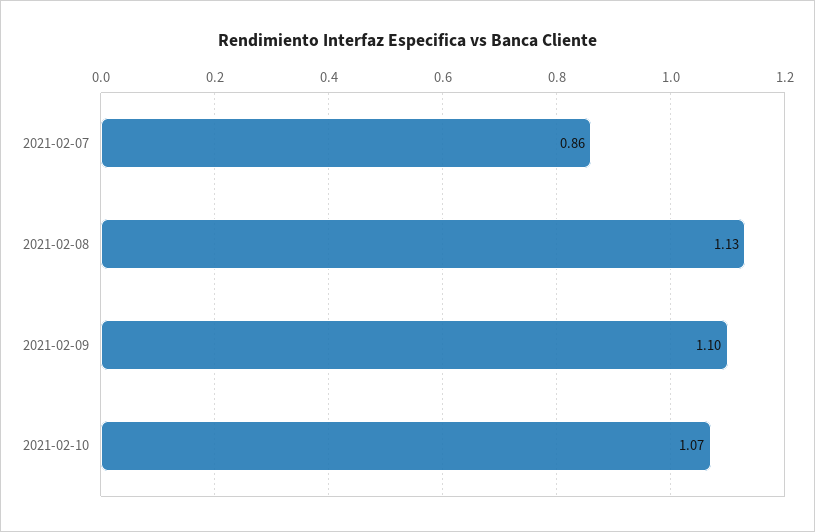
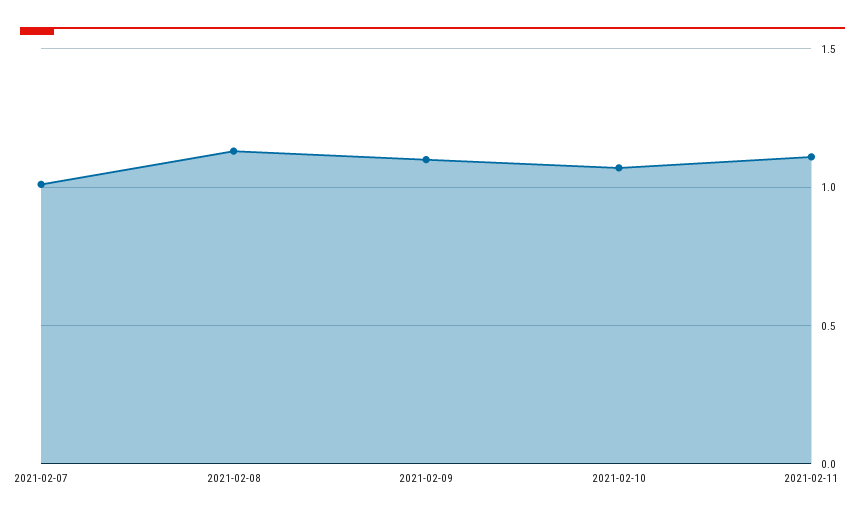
2021-02-07: 0.86 -> 1
2021-02-11: none -> 1.1

